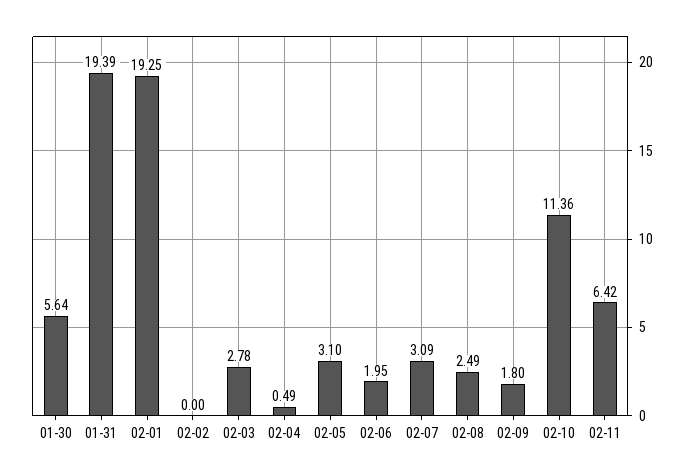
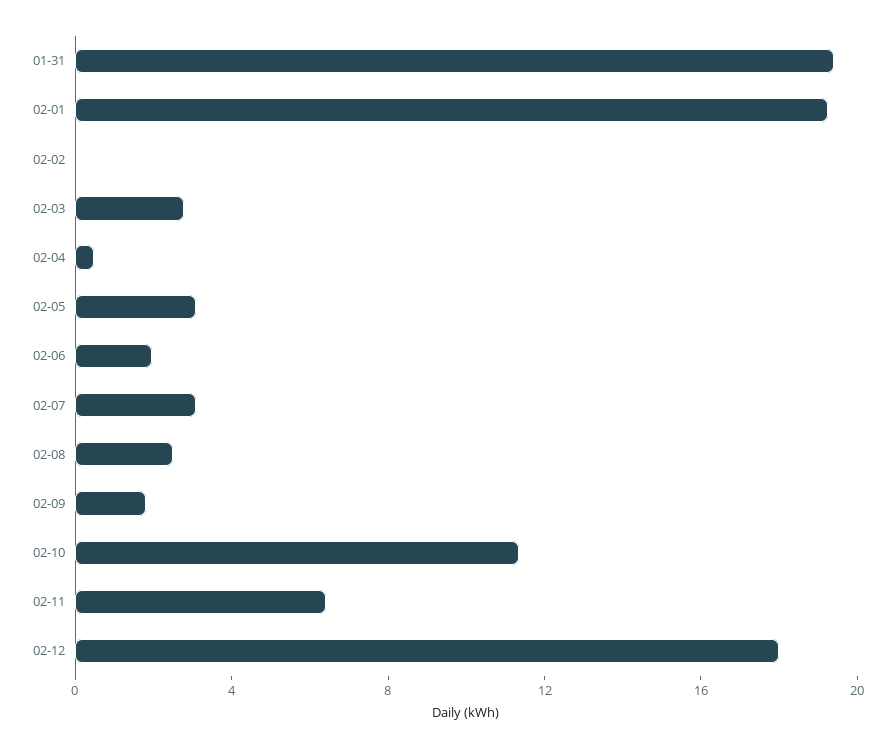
01-30: 5.64 -> none
02-12: none -> 18

